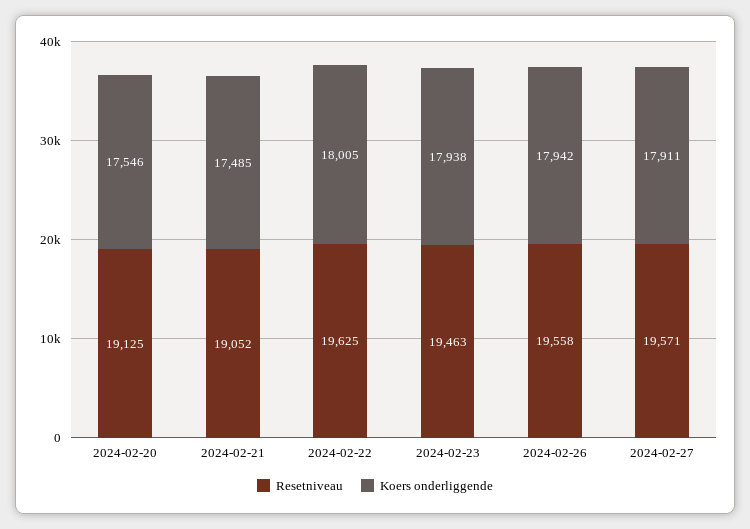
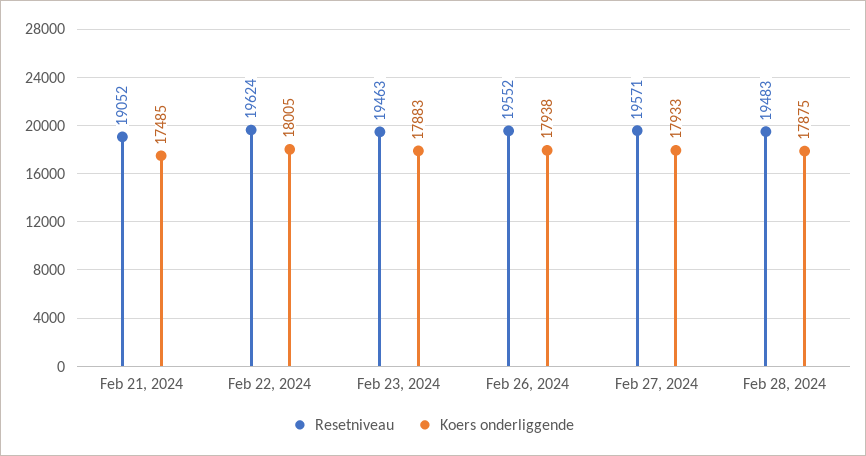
Resetniveau, 2024-02-20: 19125 -> none
Koers onderliggende, 2024-02-20: 17546 -> none
Resetniveau, 2024-02-22: 19625 -> 19624
Koers onderliggende, 2024-02-23: 17938 -> 17883
Resetniveau, 2024-02-26: 19558 -> 19552
Koers onderliggende, 2024-02-26: 17942 -> 17938
Koers onderliggende, 2024-02-27: 17911 -> 17933
Resetniveau, Feb 28, 2024: none -> 19483
Koers onderliggende, Feb 28, 2024: none -> 17875

